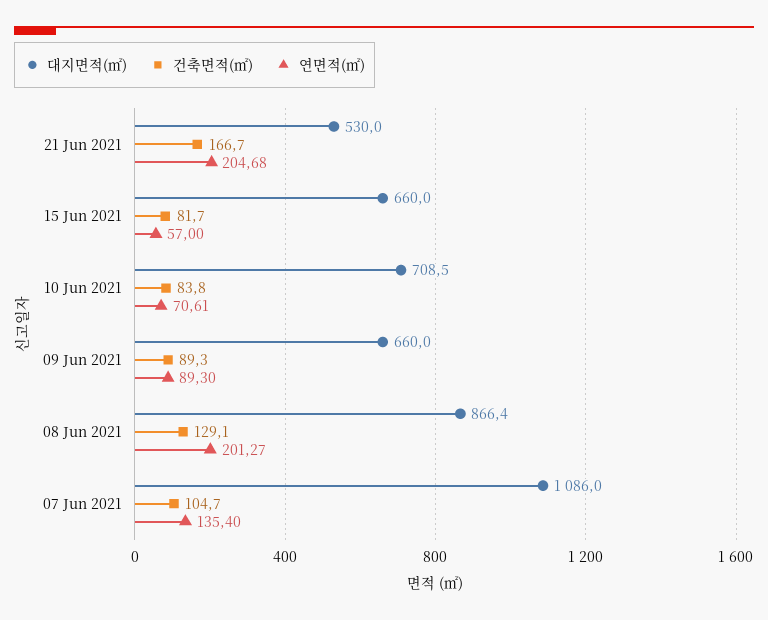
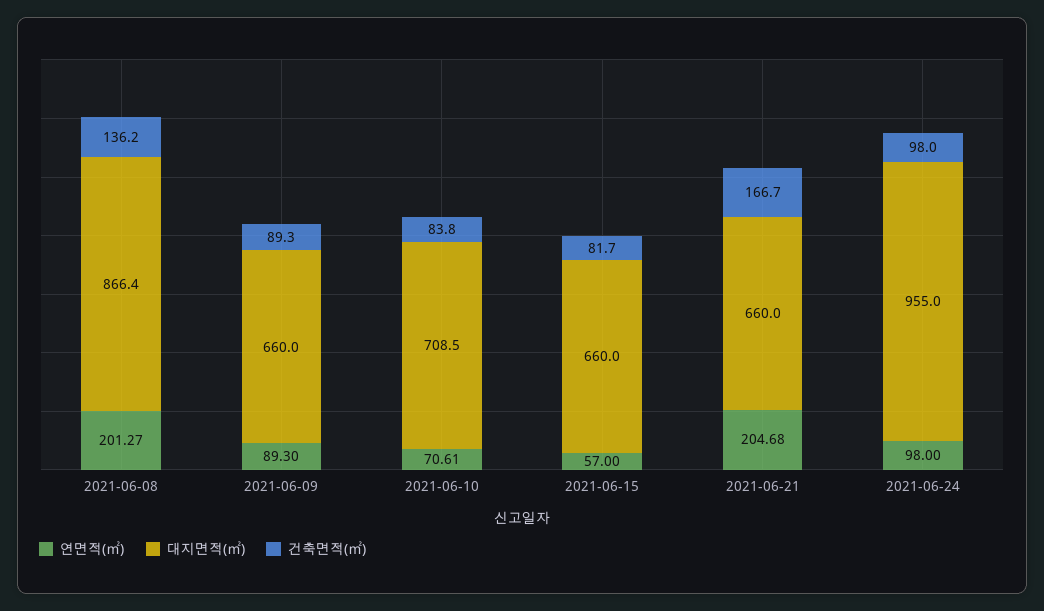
대지면적(㎡), 21 Jun 2021: 530 -> 660
건축면적(㎡), 08 Jun 2021: 129.1 -> 136.2
대지면적(㎡), 07 Jun 2021: 1086 -> none
건축면적(㎡), 07 Jun 2021: 104.7 -> none
연면적(㎡), 07 Jun 2021: 135.4 -> none
연면적(㎡), 2021-06-24: none -> 98
대지면적(㎡), 2021-06-24: none -> 955
건축면적(㎡), 2021-06-24: none -> 98

